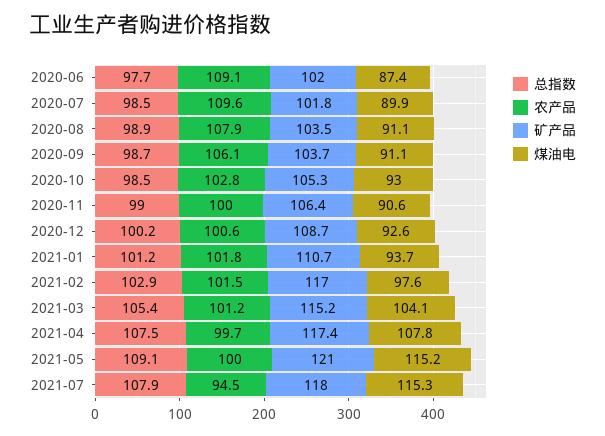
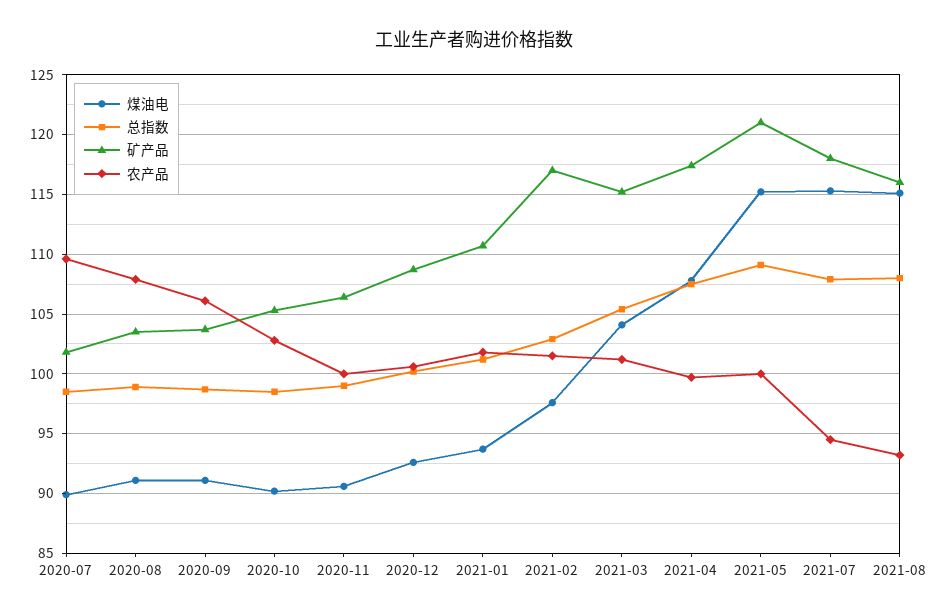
总指数, 2020-06: 97.7 -> none
农产品, 2020-06: 109.1 -> none
矿产品, 2020-06: 102 -> none
煤油电, 2020-06: 87.4 -> none
煤油电, 2020-10: 93 -> 90
煤油电, 2021-08: none -> 115
总指数, 2021-08: none -> 108
矿产品, 2021-08: none -> 116
农产品, 2021-08: none -> 93

